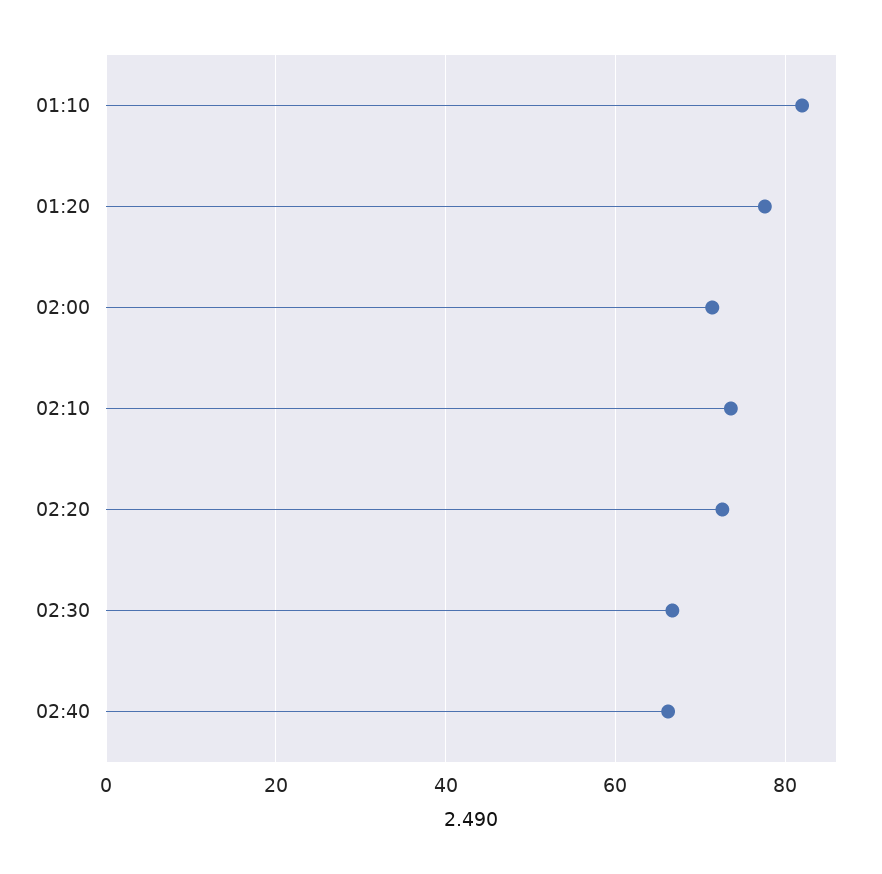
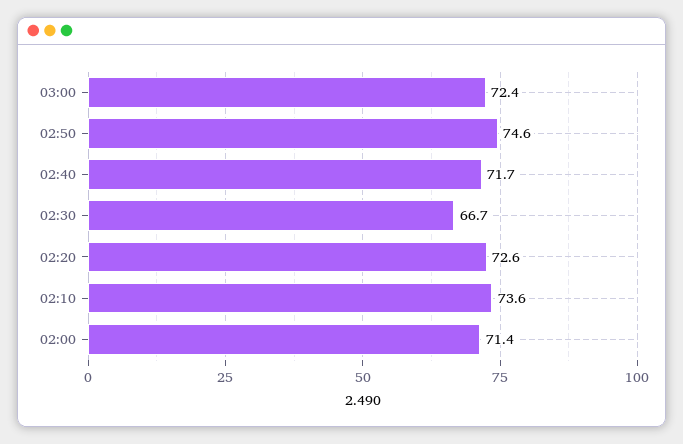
01:10: 82 -> none
01:20: 78 -> none
02:40: 66 -> 71.7
03:00: none -> 72.4
02:50: none -> 74.6

